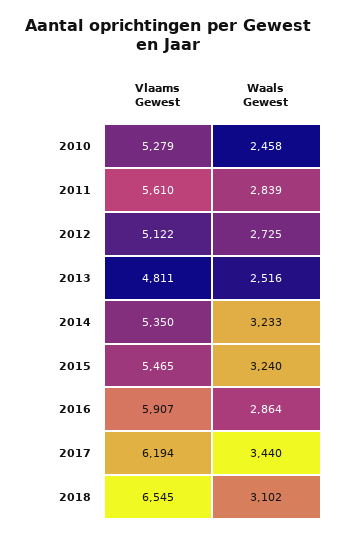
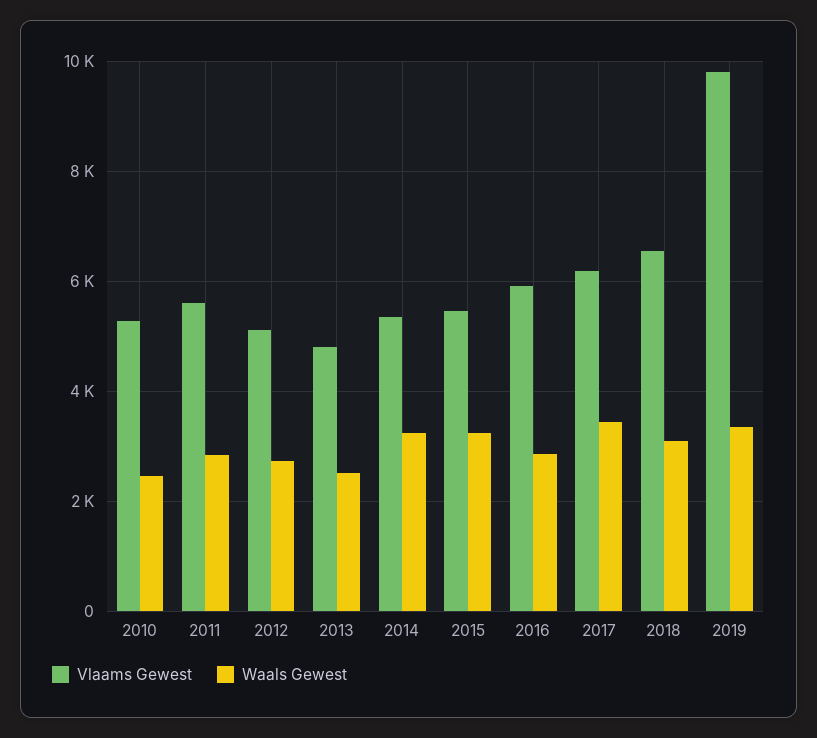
Vlaams Gewest, 2019: none -> 9800
Waals Gewest, 2019: none -> 3400

